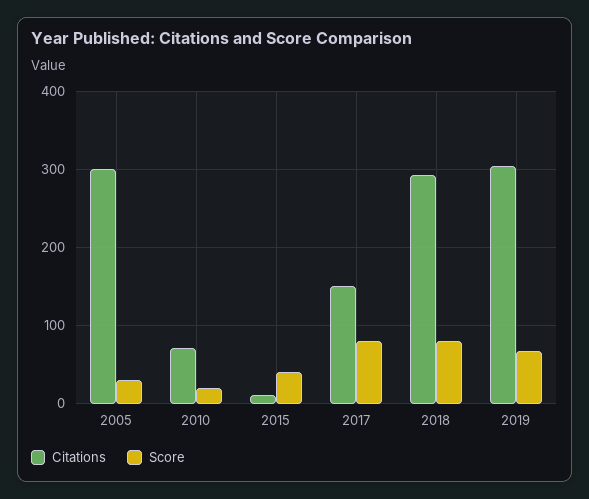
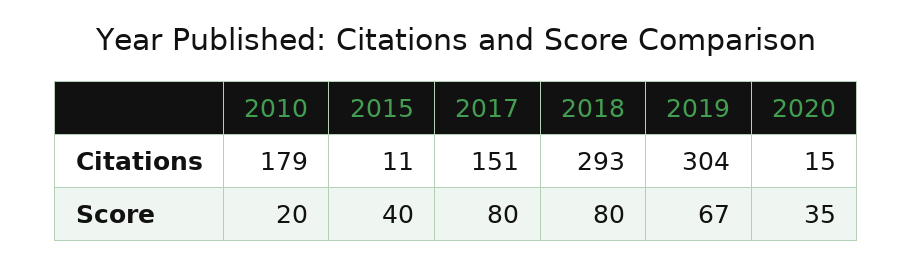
Citations, 2005: 300 -> none
Score, 2005: 30 -> none
Citations, 2010: 70 -> 179
Citations, 2020: none -> 15
Score, 2020: none -> 35

